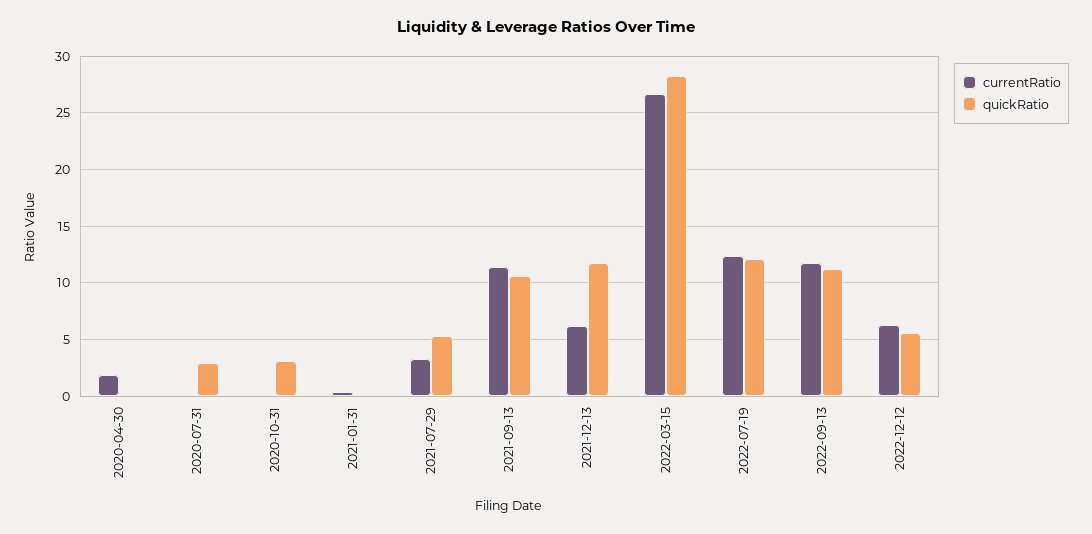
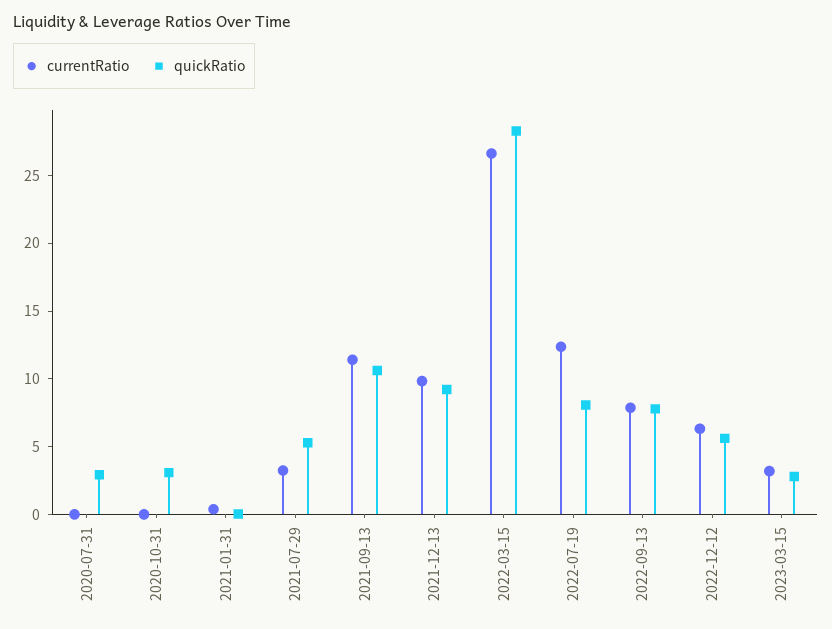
currentRatio, 2020-04-30: 2 -> none
quickRatio, 2020-04-30: 0 -> none
currentRatio, 2021-12-13: 6 -> 10
quickRatio, 2021-12-13: 12 -> 9
quickRatio, 2022-07-19: 12 -> 8
currentRatio, 2022-09-13: 12 -> 8
quickRatio, 2022-09-13: 11 -> 8
currentRatio, 2023-03-15: none -> 3
quickRatio, 2023-03-15: none -> 3

